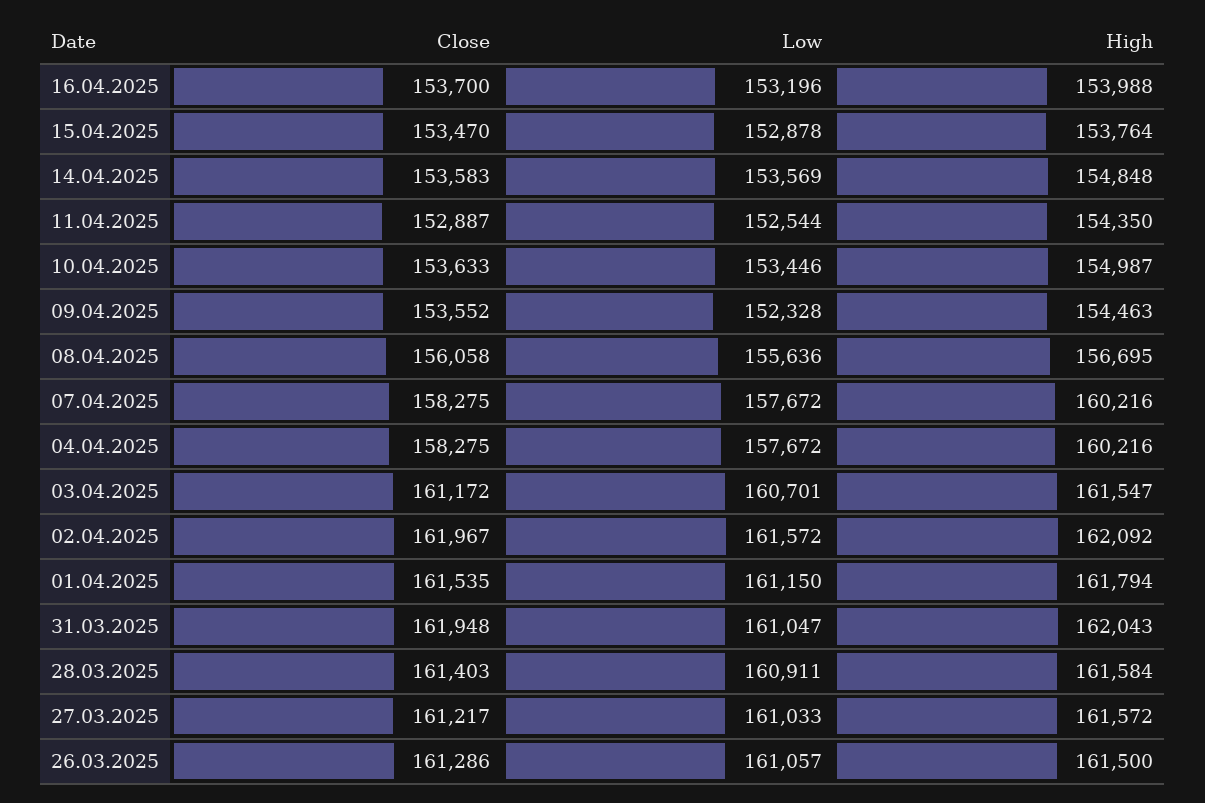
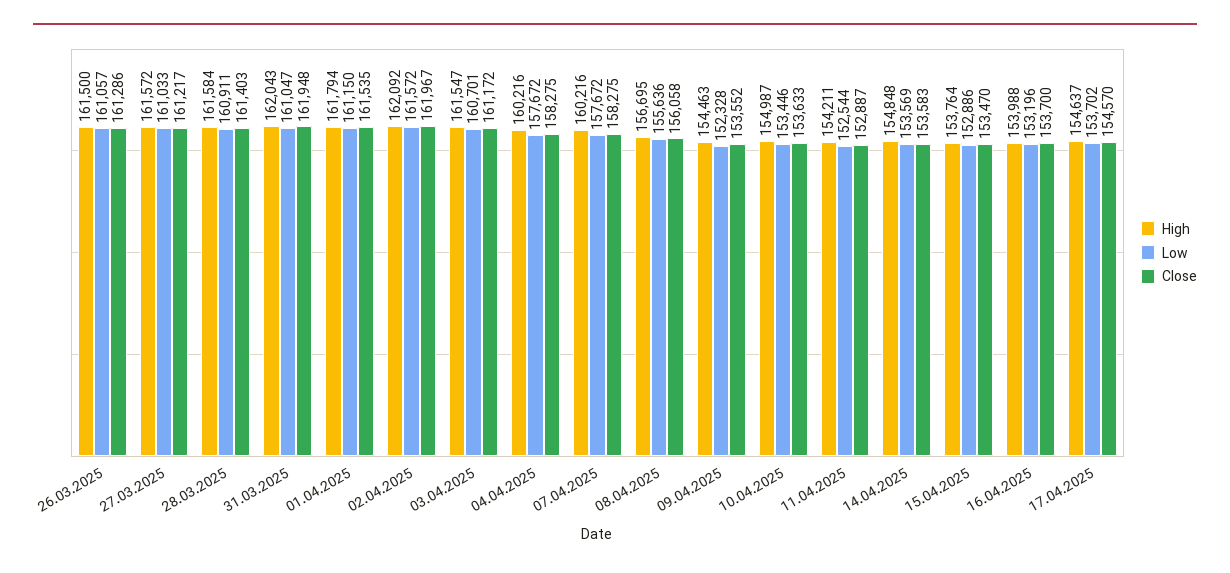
Low, 15.04.2025: 152878 -> 152886
High, 11.04.2025: 154350 -> 154211
High, 17.04.2025: none -> 154637
Low, 17.04.2025: none -> 153702
Close, 17.04.2025: none -> 154570

